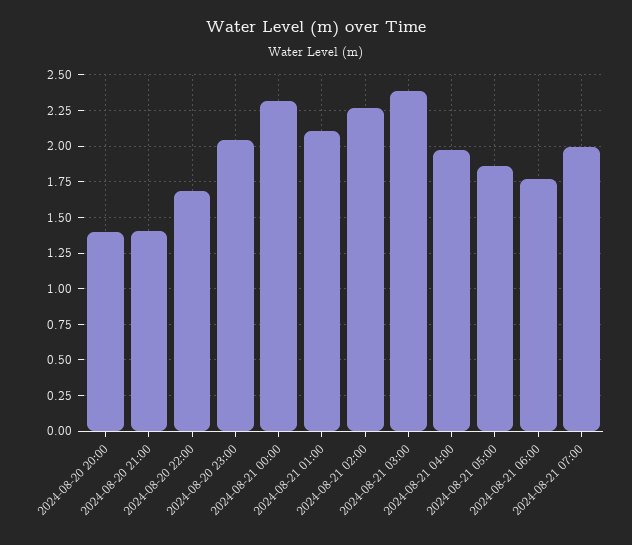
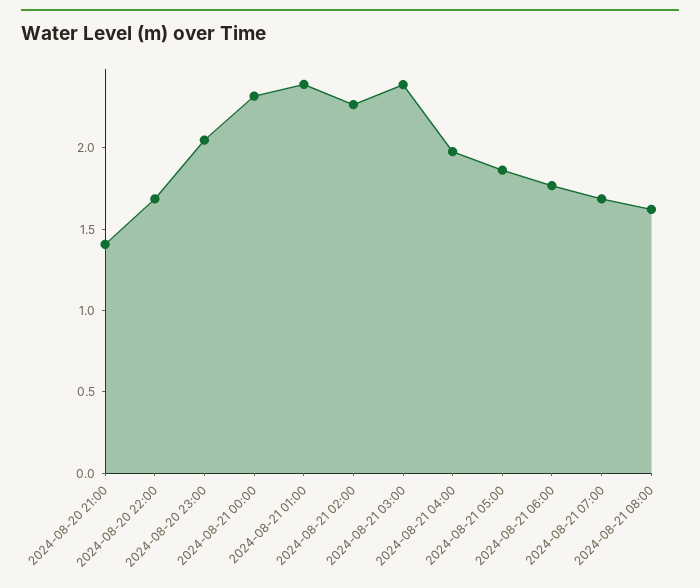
2024-08-20 20:00: 1.4 -> none
2024-08-21 01:00: 2.1 -> 2.4
2024-08-21 07:00: 2 -> 1.7
2024-08-21 08:00: none -> 1.6

